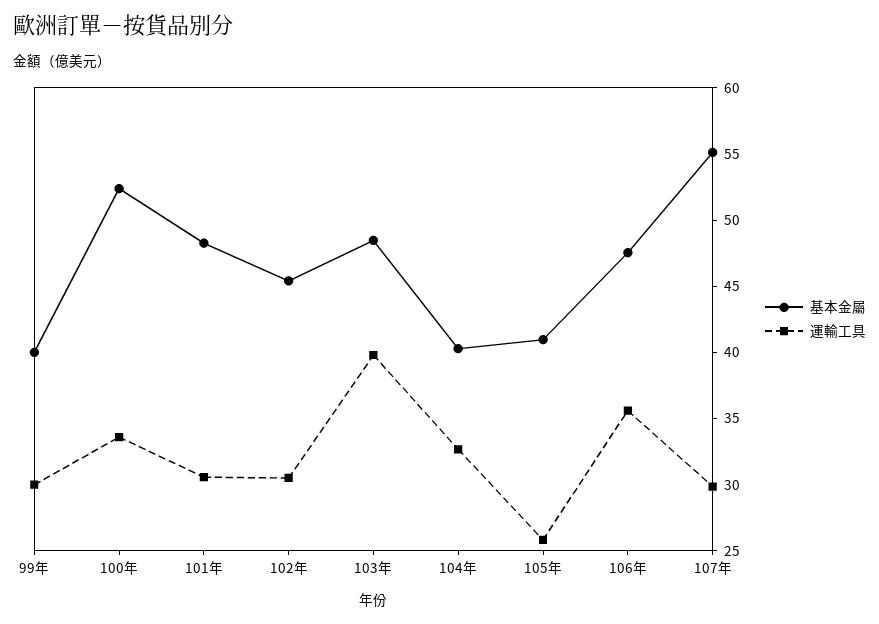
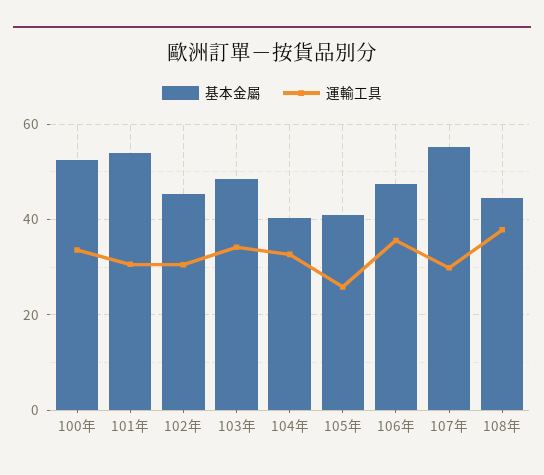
基本金屬, 99年: 40 -> none
運輸工具, 99年: 30 -> none
基本金屬, 101年: 48 -> 54
運輸工具, 103年: 40 -> 34
基本金屬, 108年: none -> 44
運輸工具, 108年: none -> 38

